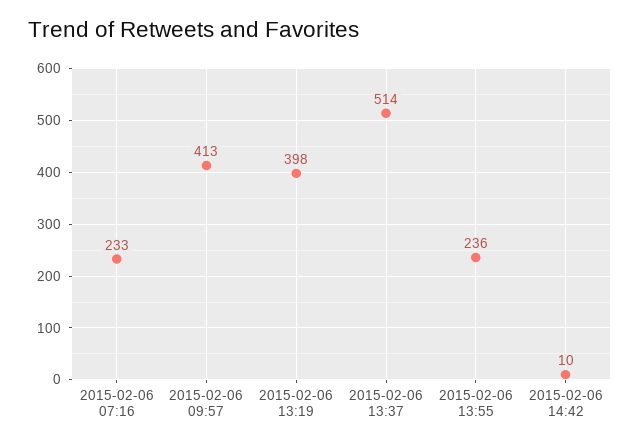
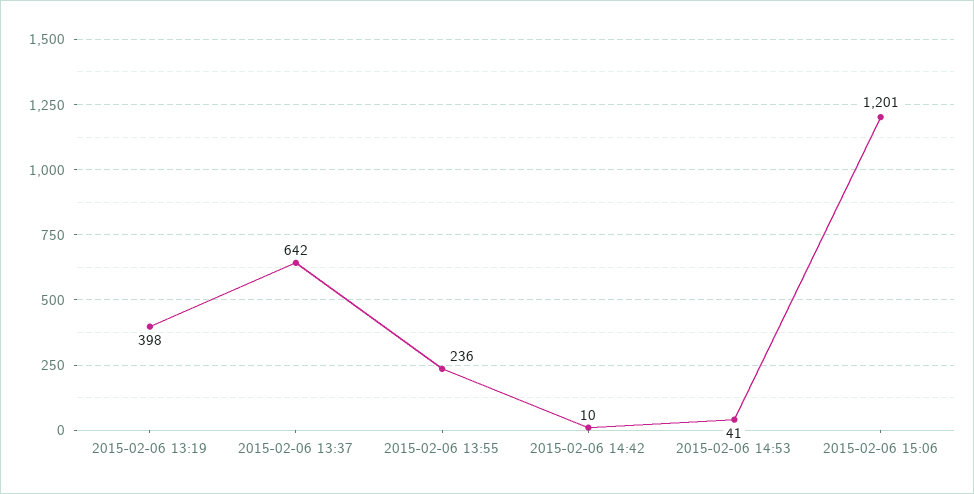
2015-02-06 07:16: 233 -> none
2015-02-06 09:57: 413 -> none
2015-02-06 13:37: 514 -> 642
2015-02-06 14:53: none -> 41
2015-02-06 15:06: none -> 1201

